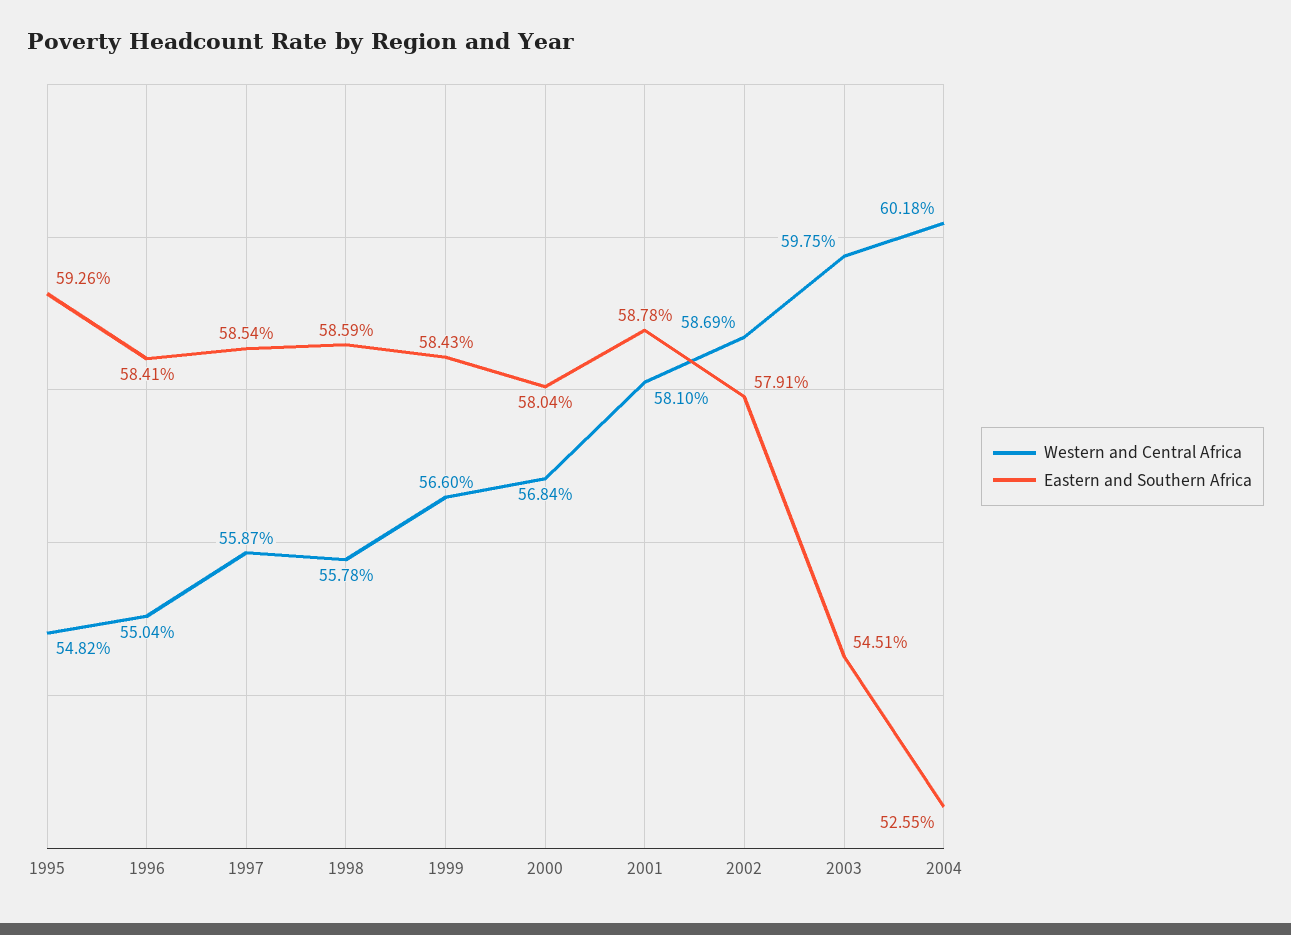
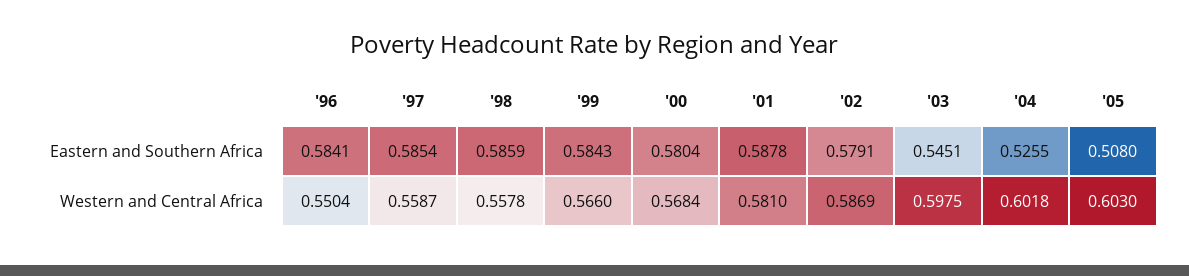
Western and Central Africa, 1995: 0.5482 -> none
Eastern and Southern Africa, 1995: 0.5926 -> none
Eastern and Southern Africa, '05: none -> 0.508
Western and Central Africa, '05: none -> 0.603

